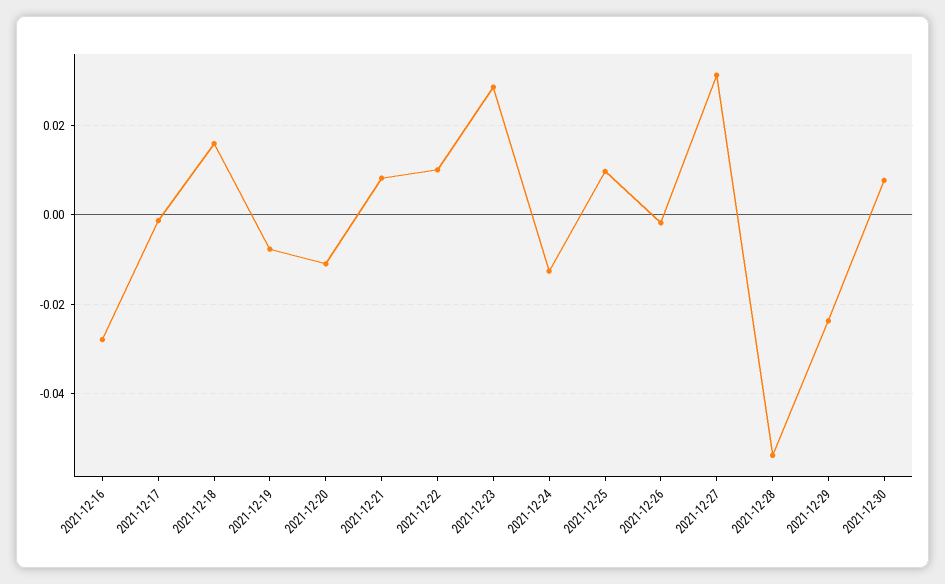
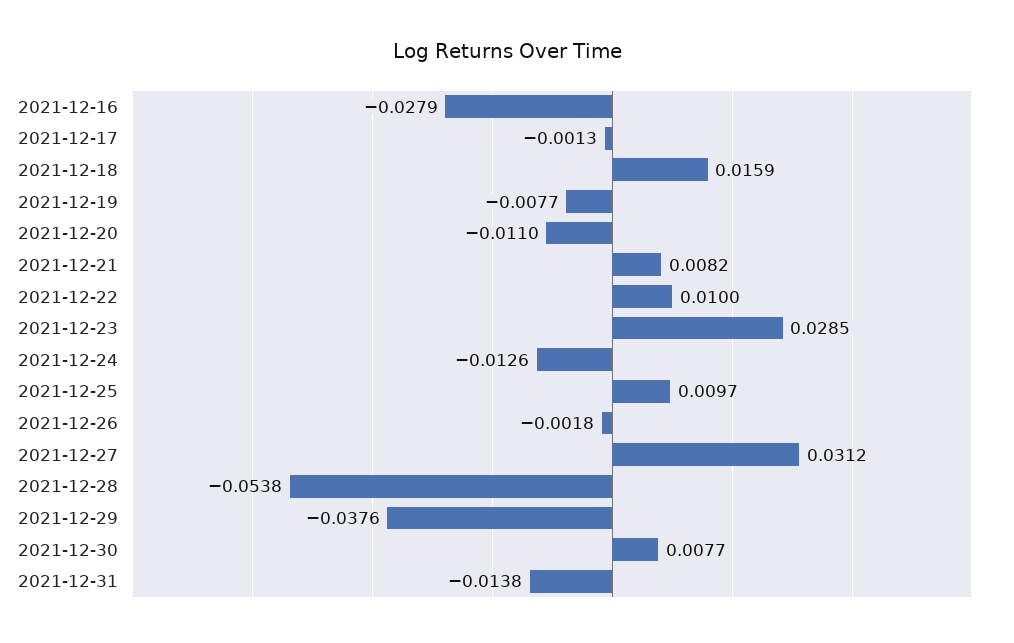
2021-12-29: -0.024 -> -0.0376
2021-12-31: none -> -0.0138

